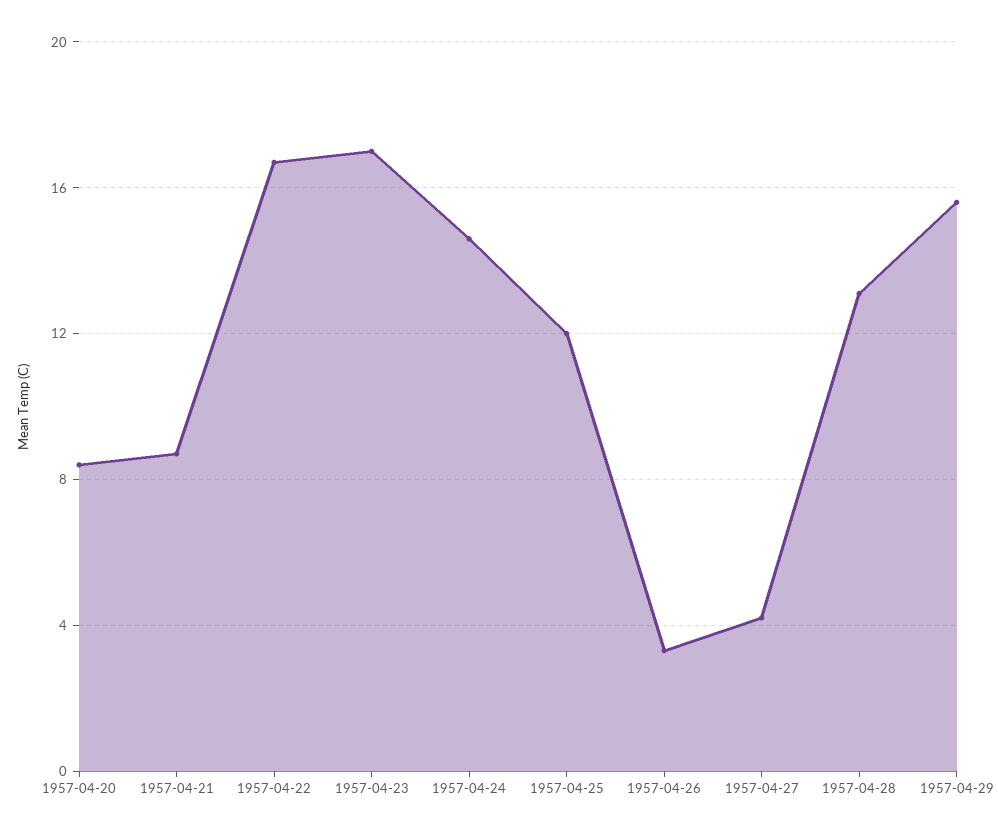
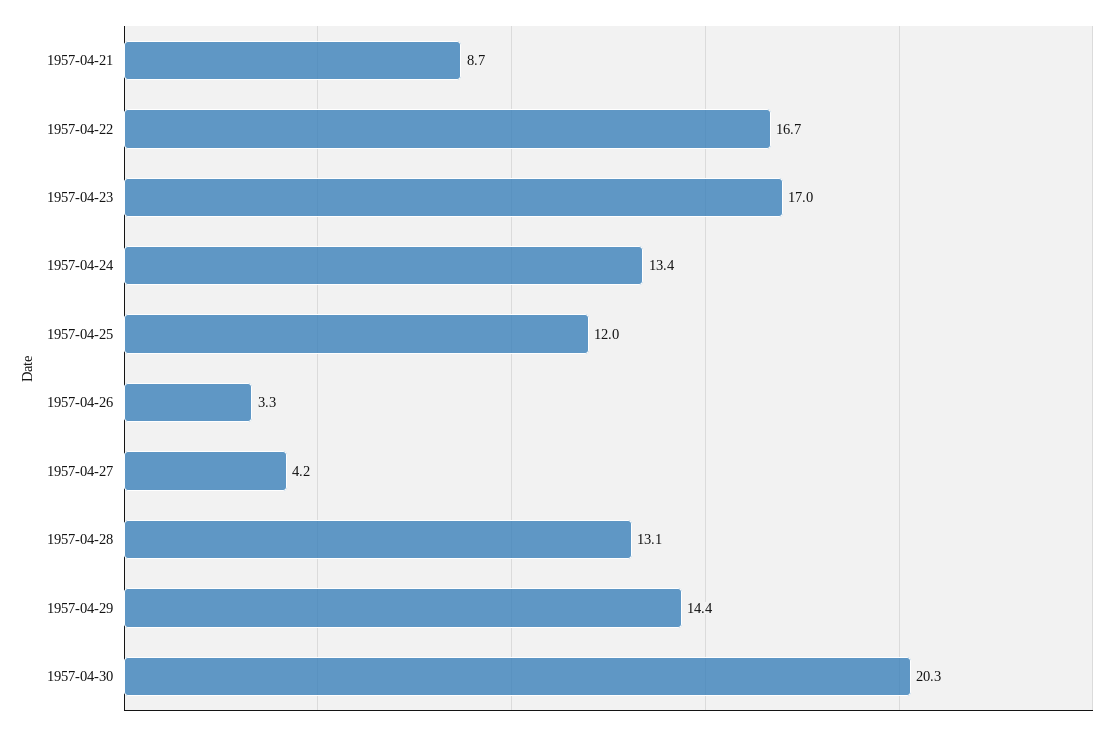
1957-04-20: 8.5 -> none
1957-04-24: 14.5 -> 13.4
1957-04-29: 15.5 -> 14.4
1957-04-30: none -> 20.3

